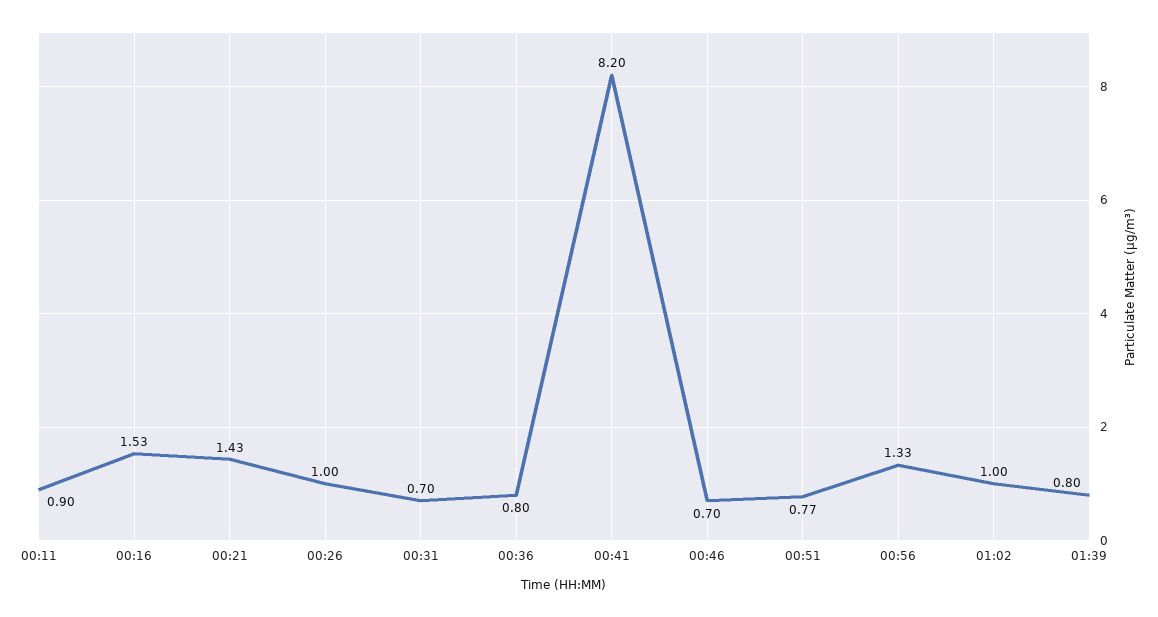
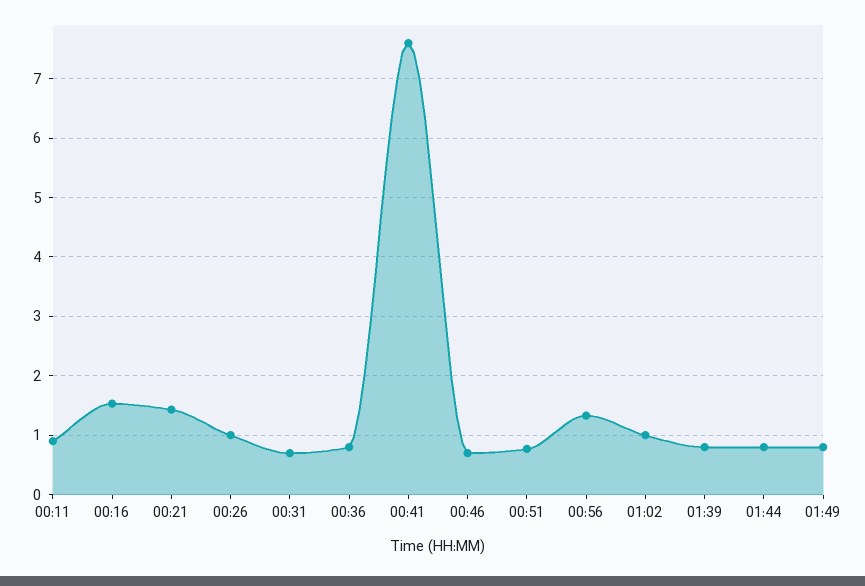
00:41: 8.2 -> 7.6
01:44: none -> 0.8
01:49: none -> 0.8

